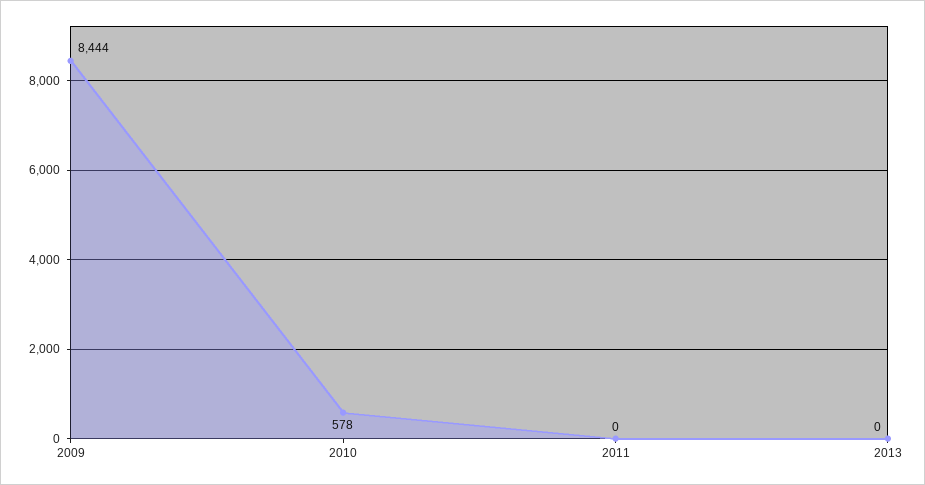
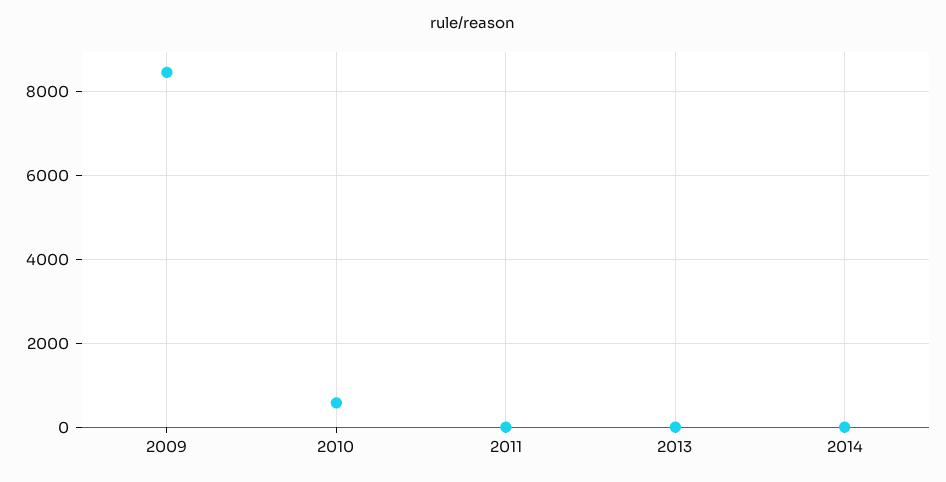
2014: none -> 0

